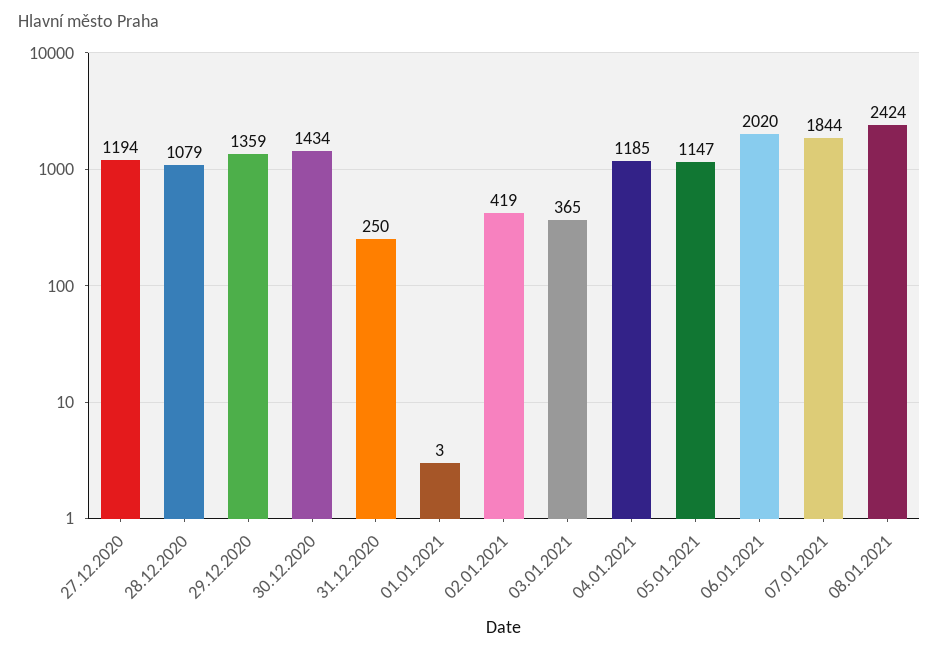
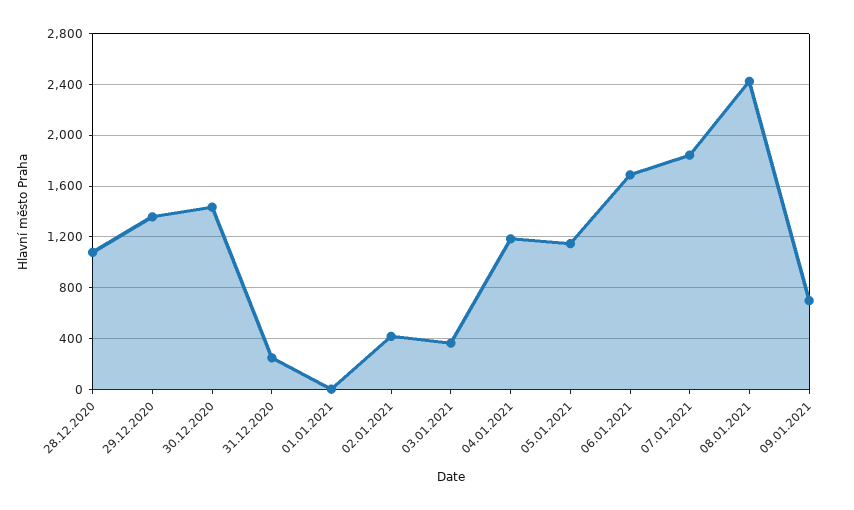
27.12.2020: 1194 -> none
06.01.2021: 2020 -> 1700
09.01.2021: none -> 700

